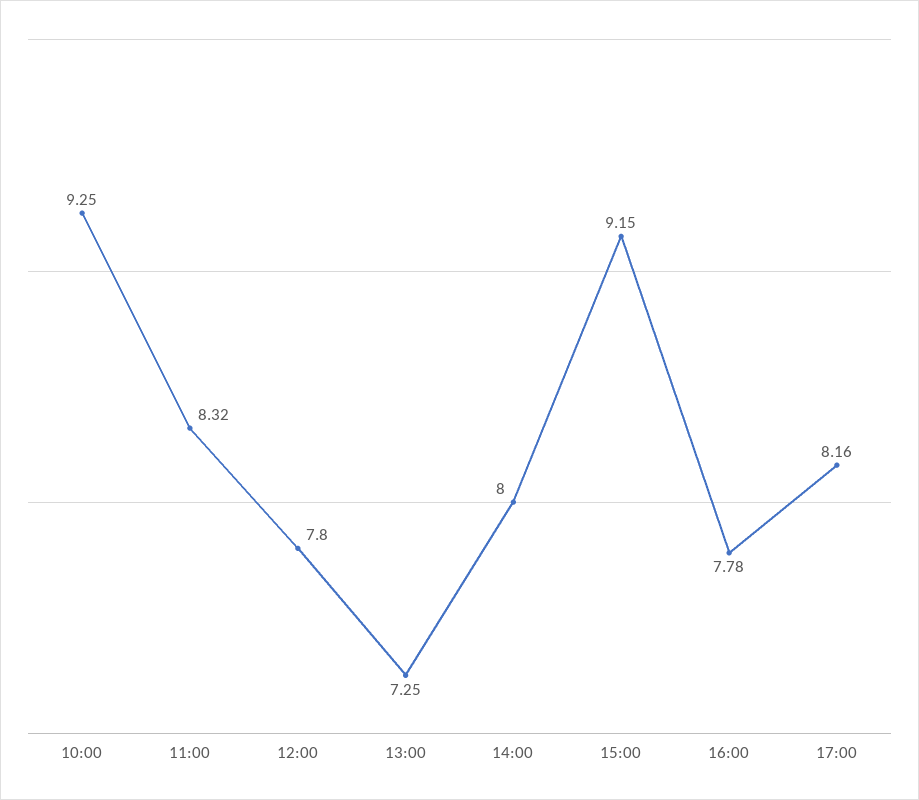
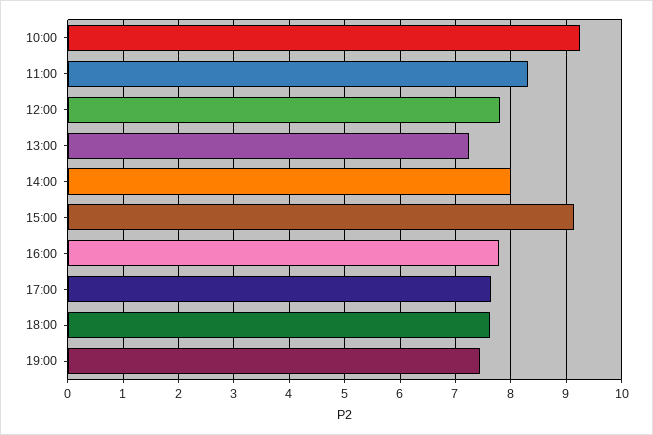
17:00: 8.16 -> 7.6
18:00: none -> 7.6
19:00: none -> 7.4

